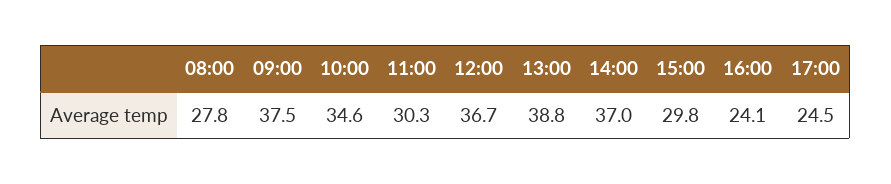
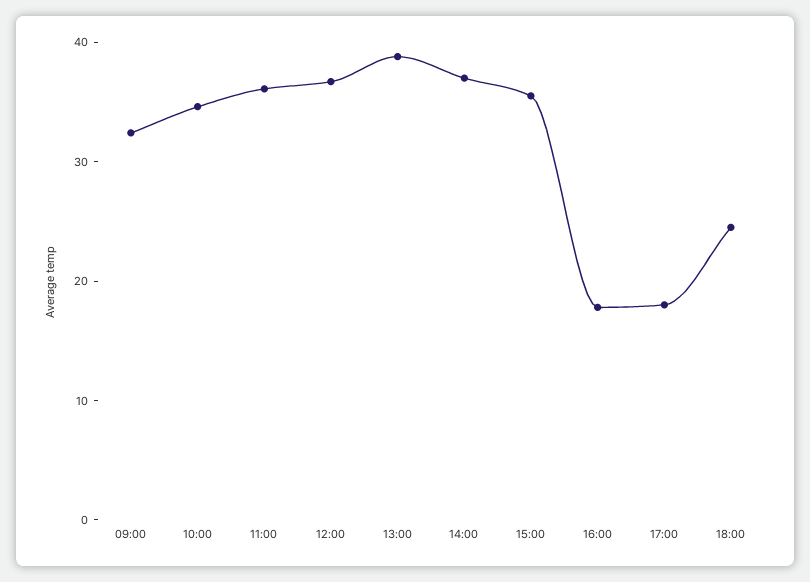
08:00: 27.8 -> none
09:00: 37.5 -> 32
11:00: 30.3 -> 36
15:00: 29.8 -> 36
16:00: 24.1 -> 18
17:00: 24.5 -> 18
18:00: none -> 24

